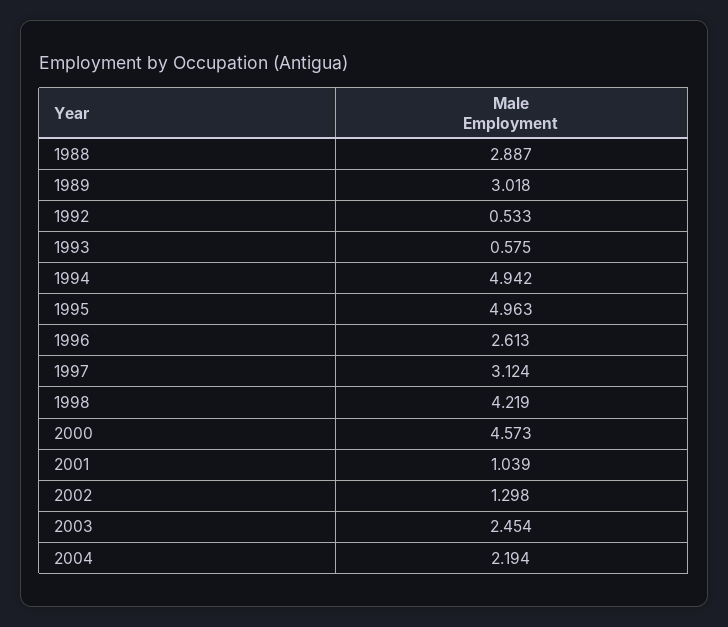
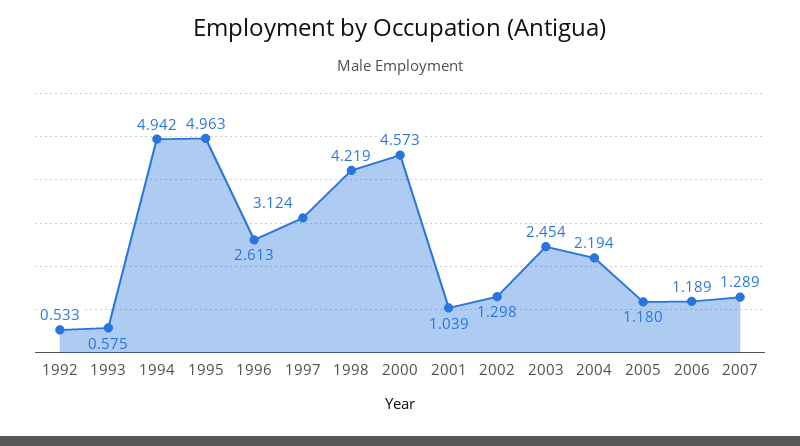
1988: 2.887 -> none
1989: 3.018 -> none
2005: none -> 1.18
2006: none -> 1.189
2007: none -> 1.289

